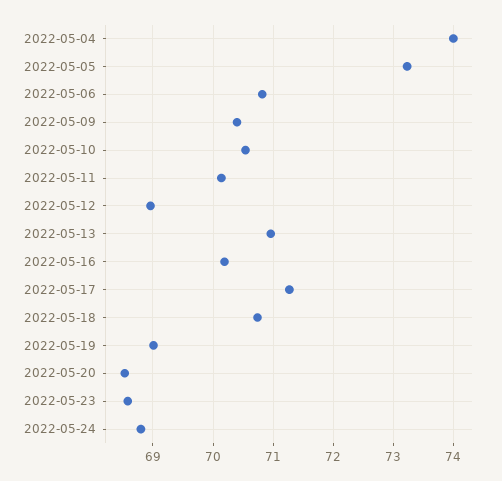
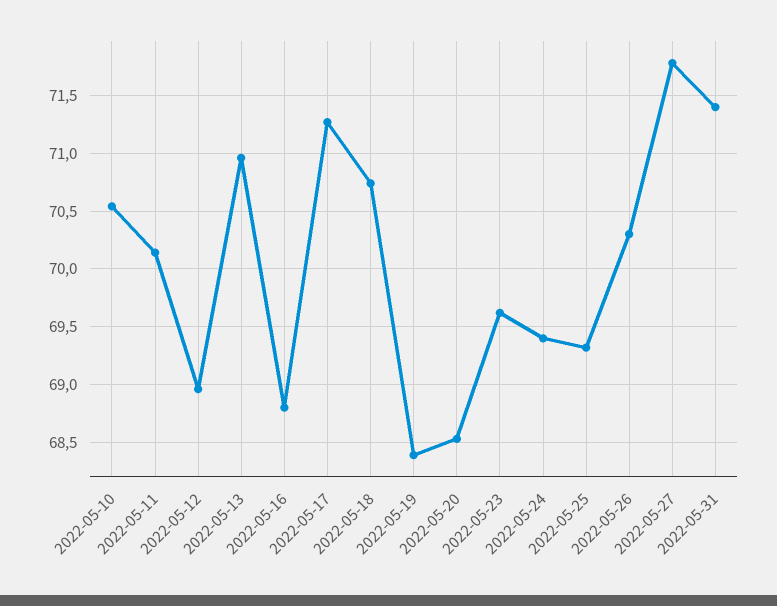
2022-05-04: 74 -> none
2022-05-05: 73.2 -> none
2022-05-06: 70.8 -> none
2022-05-09: 70.4 -> none
2022-05-16: 70.2 -> 68.8
2022-05-19: 69 -> 68.4
2022-05-23: 68.6 -> 69.6
2022-05-24: 68.8 -> 69.4
2022-05-25: none -> 69.3
2022-05-26: none -> 70.3
2022-05-27: none -> 71.8
2022-05-31: none -> 71.4

